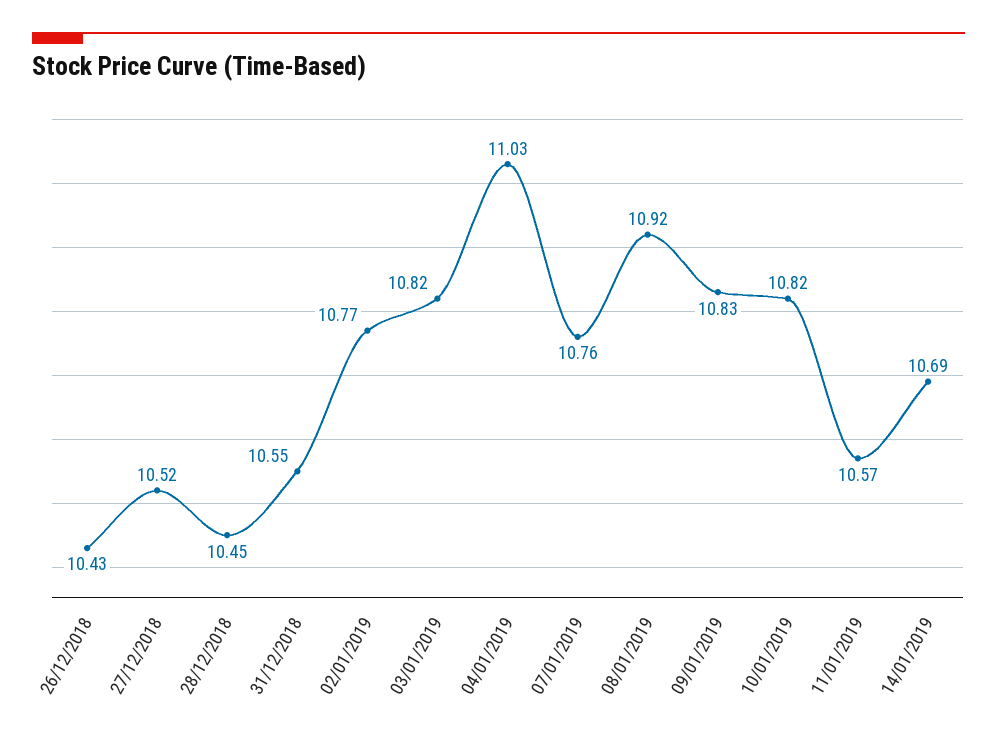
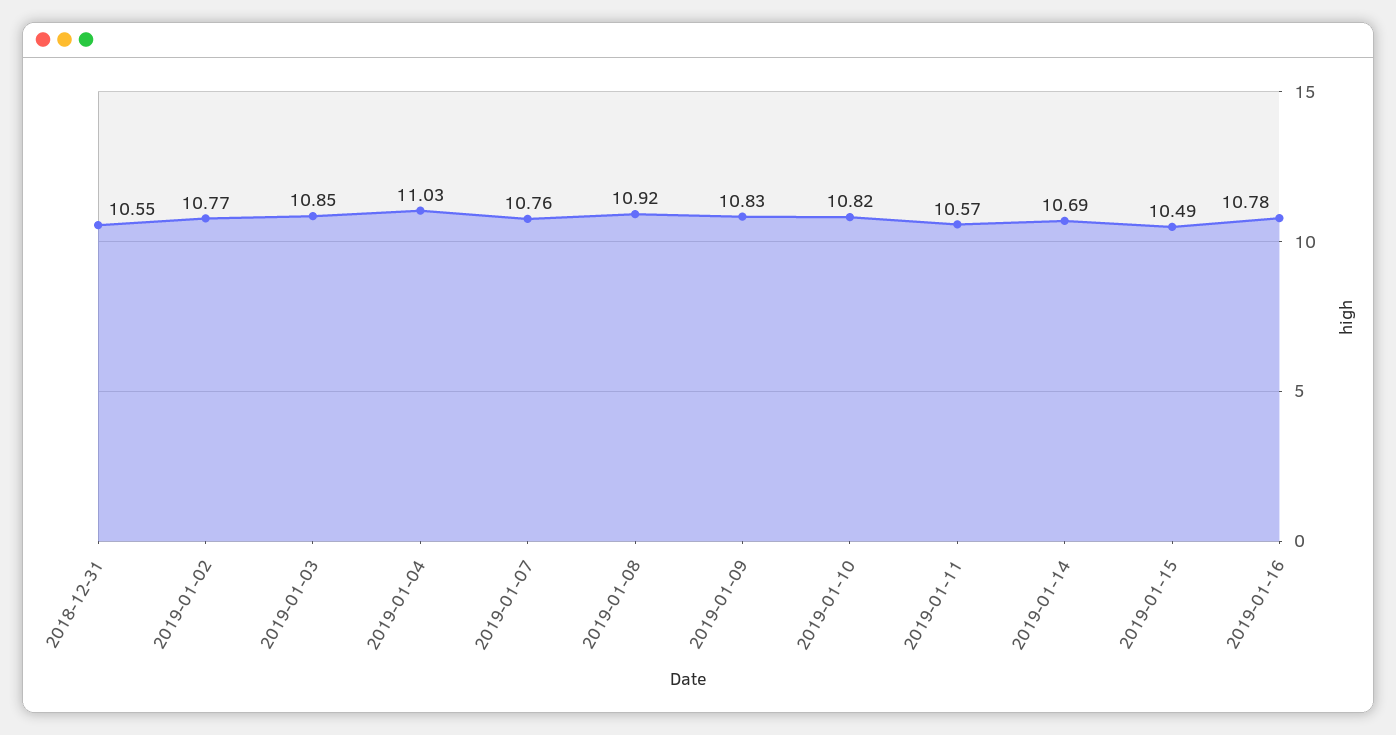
26/12/2018: 10.43 -> none
27/12/2018: 10.52 -> none
28/12/2018: 10.45 -> none
03/01/2019: 10.82 -> 10.85
2019-01-15: none -> 10.49
2019-01-16: none -> 10.78

